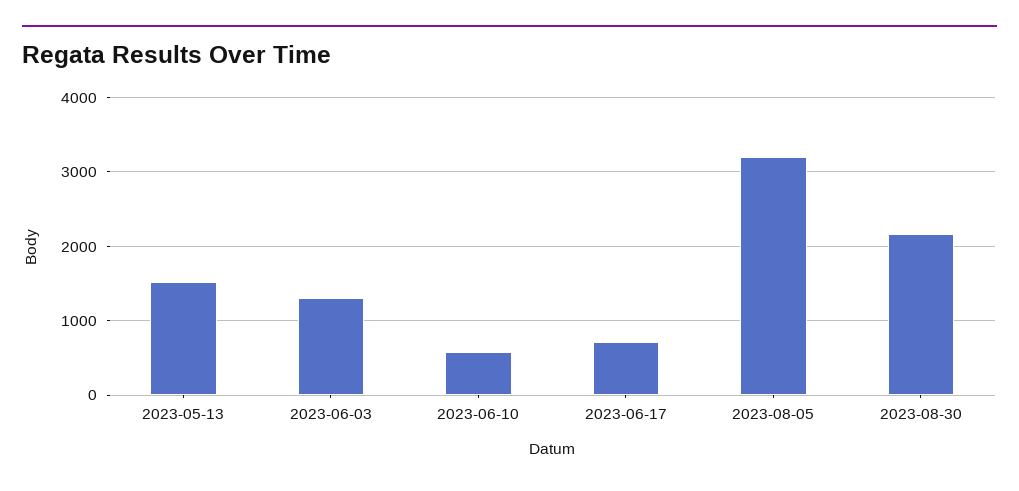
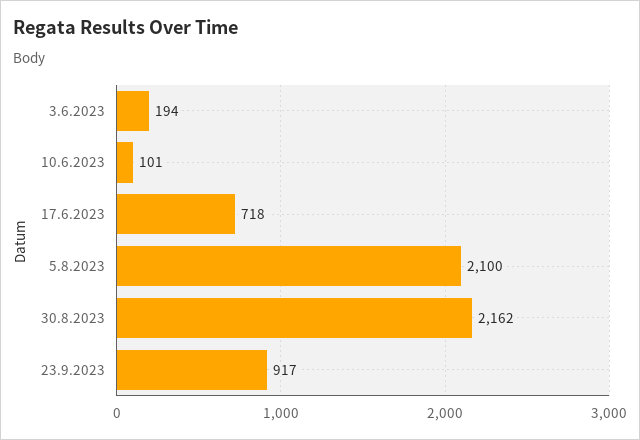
2023-05-13: 1500 -> none
2023-06-03: 1300 -> 194
2023-06-10: 600 -> 101
2023-08-05: 3200 -> 2100
23.9.2023: none -> 917

